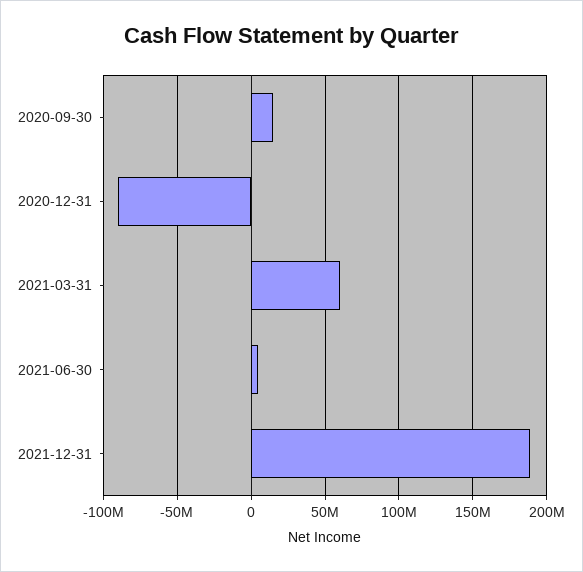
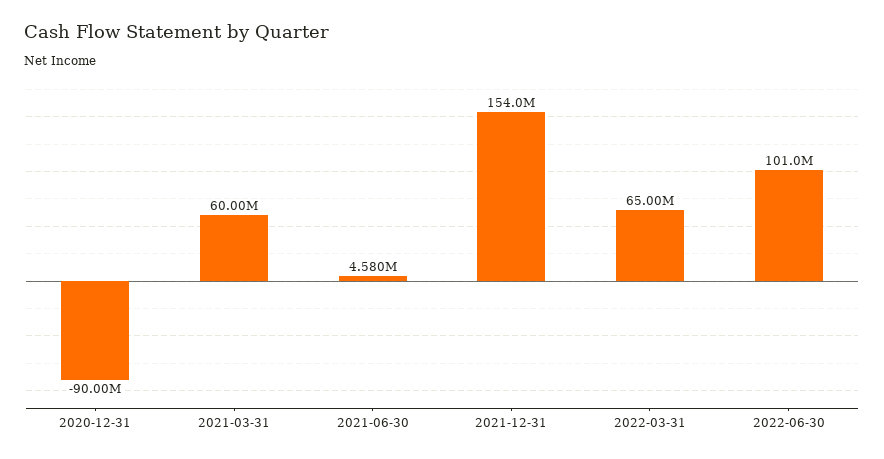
2020-09-30: 15000000 -> none
2021-12-31: 190000000 -> 154000000
2022-03-31: none -> 65000000
2022-06-30: none -> 101000000

